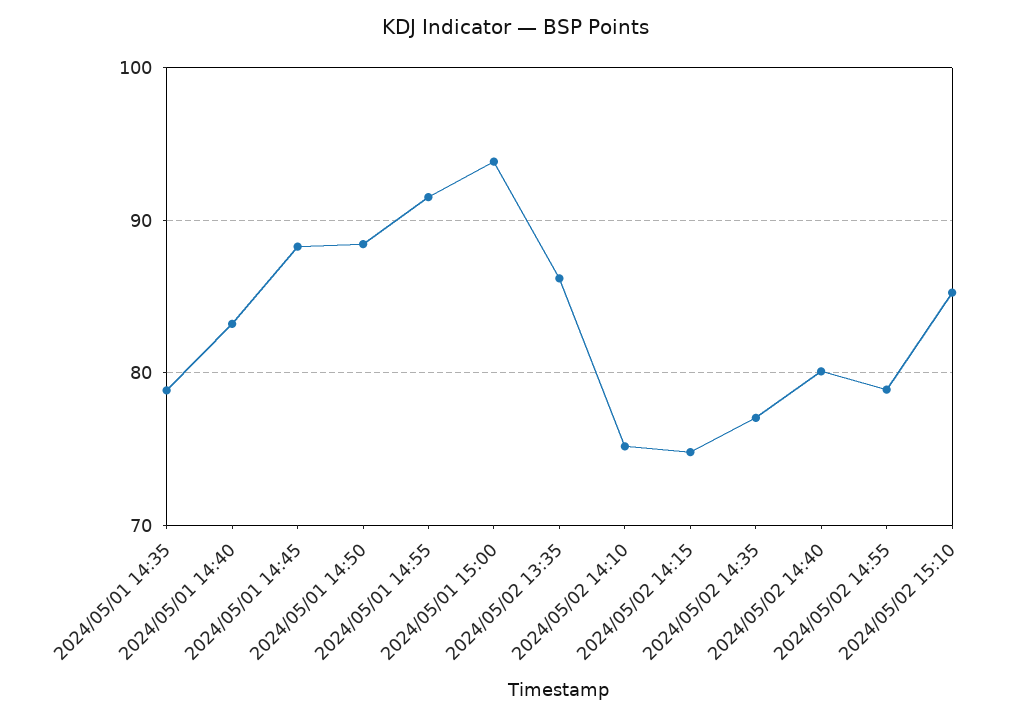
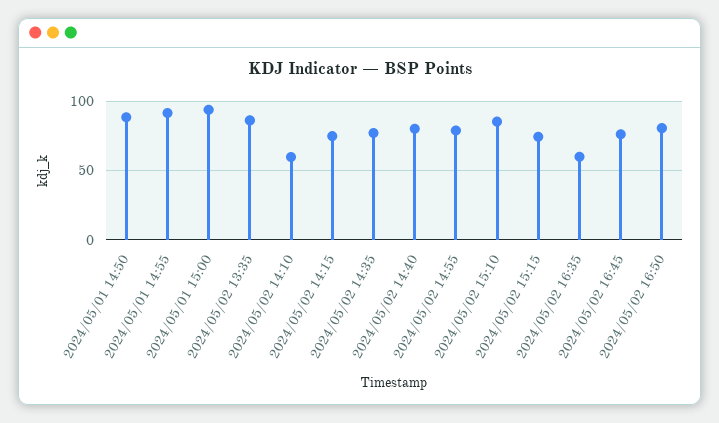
2024/05/01 14:35: 79 -> none
2024/05/01 14:40: 83 -> none
2024/05/01 14:45: 88 -> none
2024/05/02 14:10: 75 -> 60
2024/05/02 15:15: none -> 75
2024/05/02 16:35: none -> 60
2024/05/02 16:45: none -> 75
2024/05/02 16:50: none -> 80

